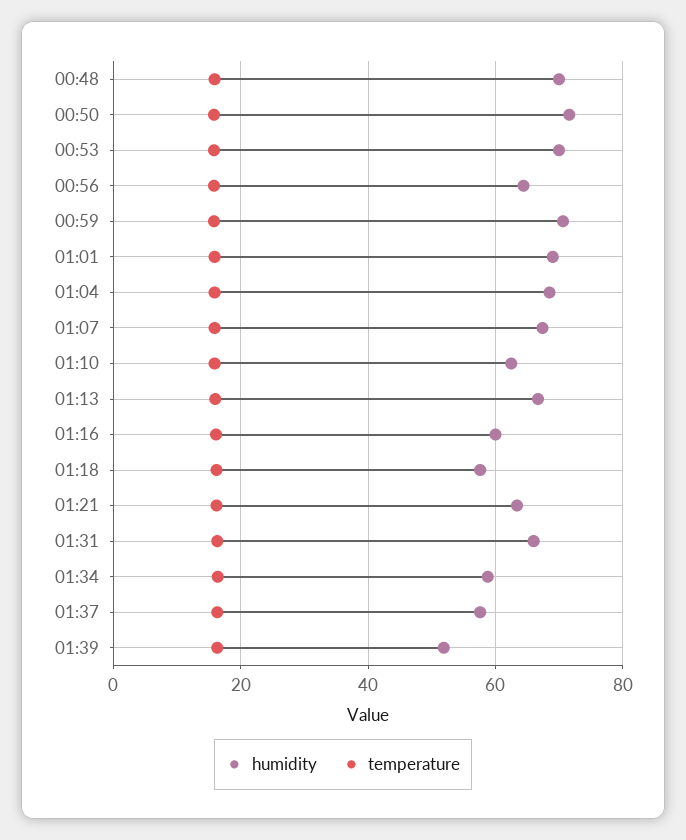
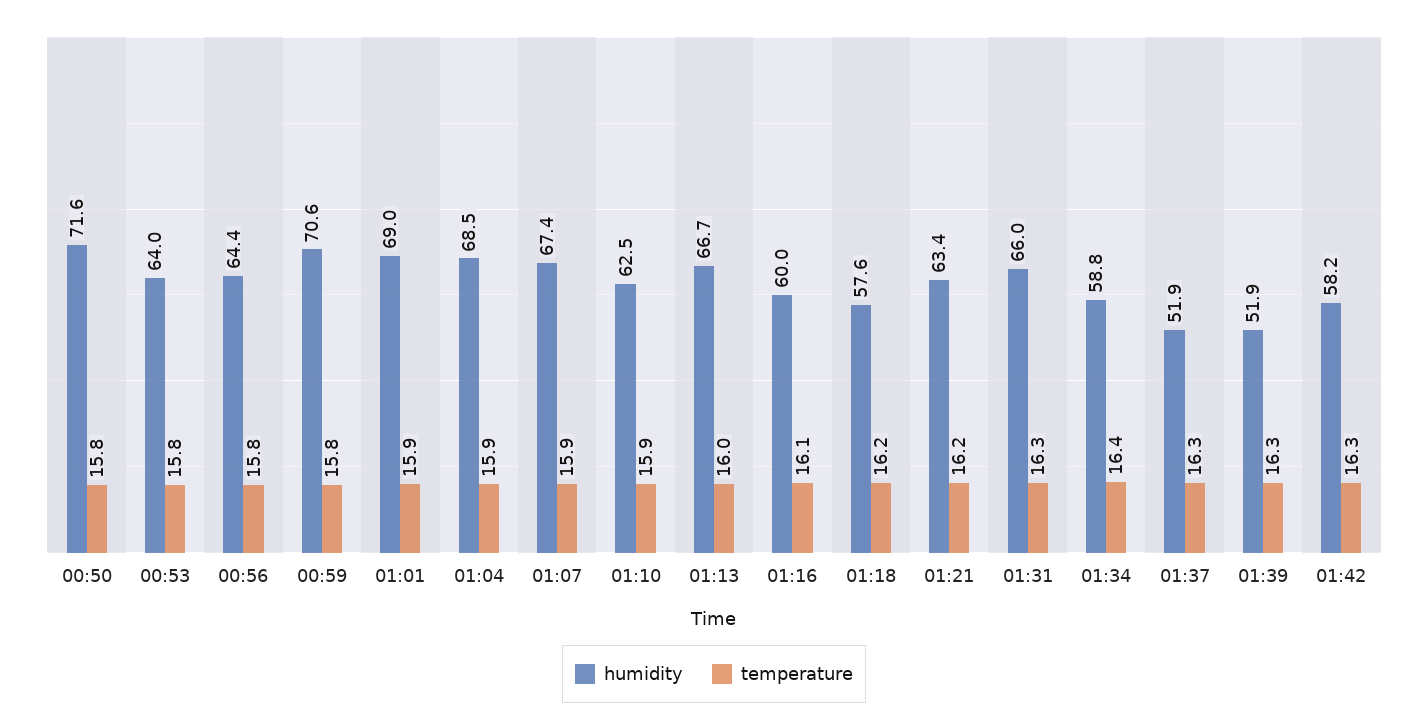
humidity, 00:48: 70 -> none
temperature, 00:48: 16 -> none
humidity, 00:53: 70 -> 64
humidity, 01:37: 58 -> 51.9
humidity, 01:42: none -> 58.2
temperature, 01:42: none -> 16.3

